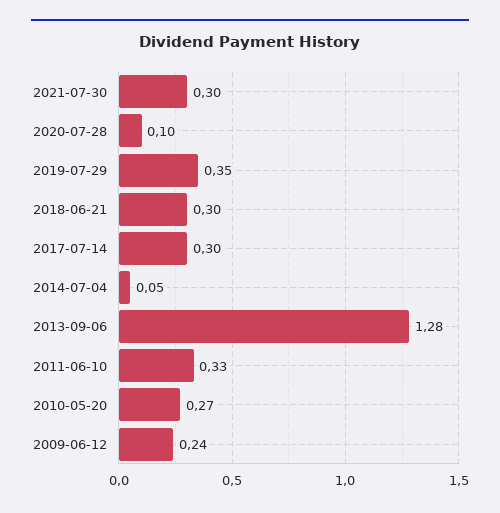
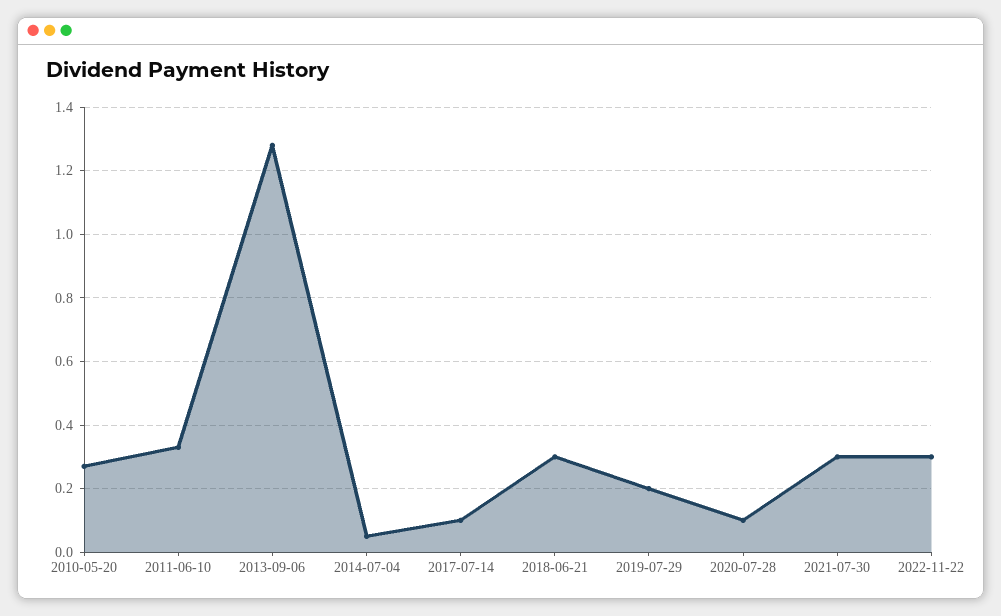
2019-07-29: 0.35 -> 0.2
2017-07-14: 0.3 -> 0.1
2009-06-12: 0.24 -> none
2022-11-22: none -> 0.3

